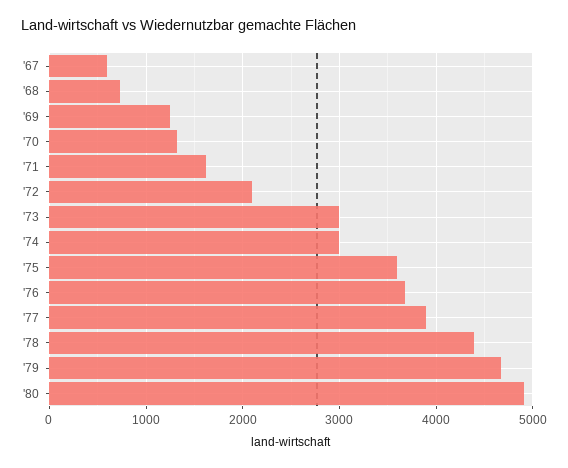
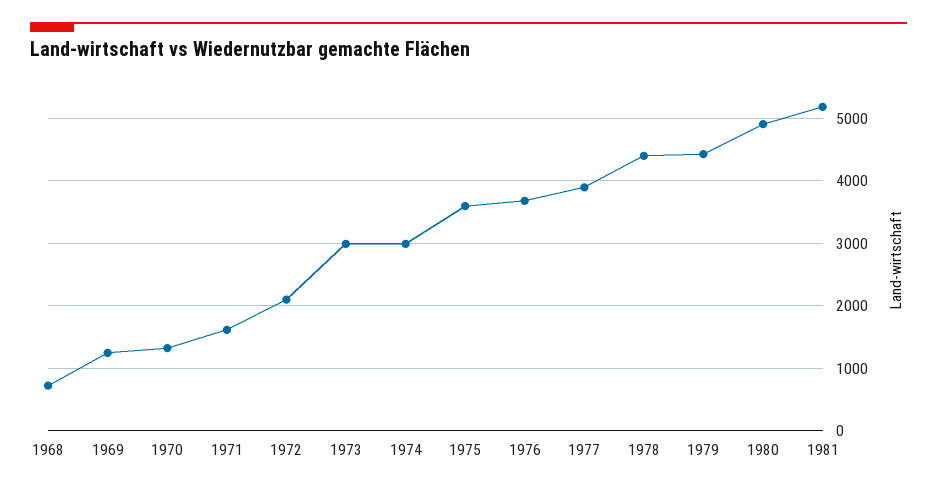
'67: 600 -> none
'79: 4700 -> 4400
1981: none -> 5200

